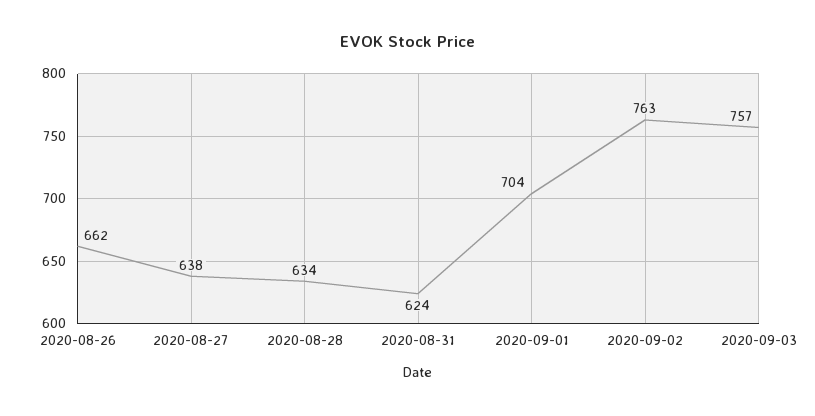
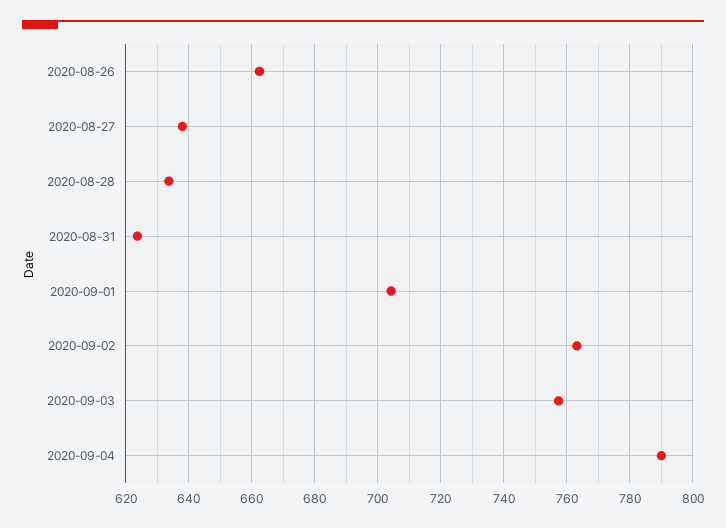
2020-09-04: none -> 790

